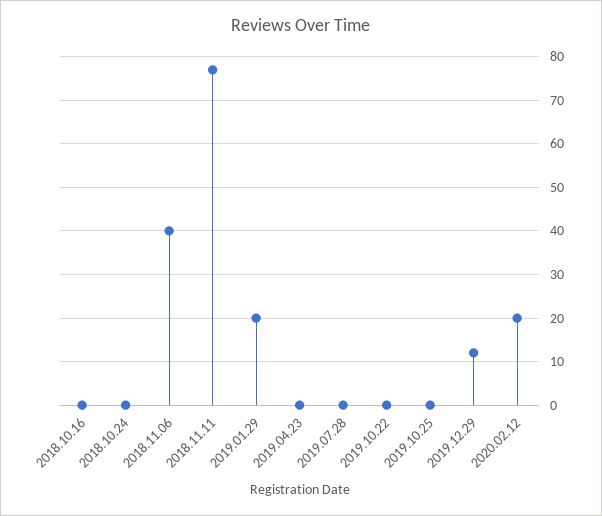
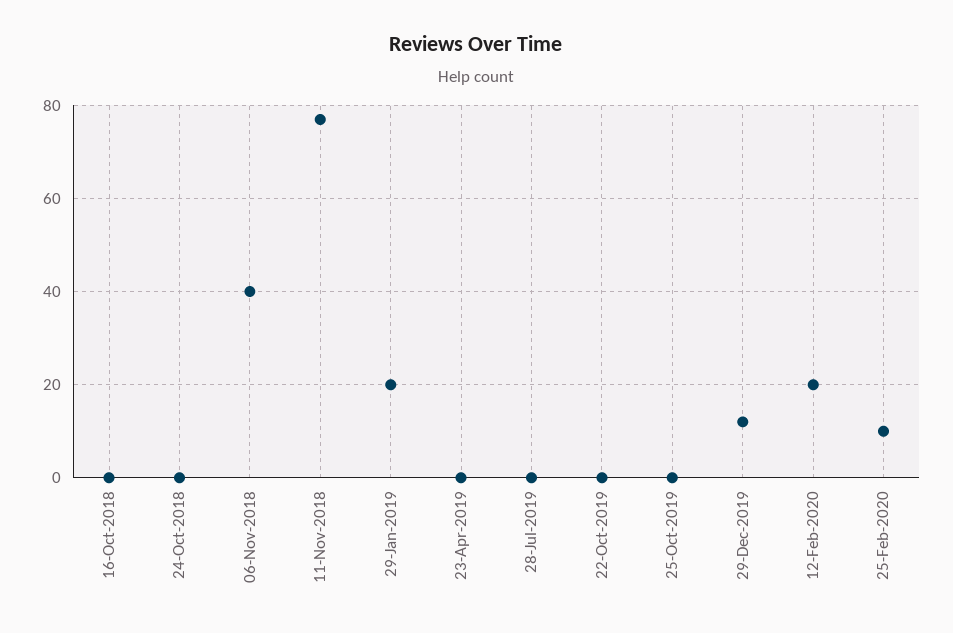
25-Feb-2020: none -> 10

